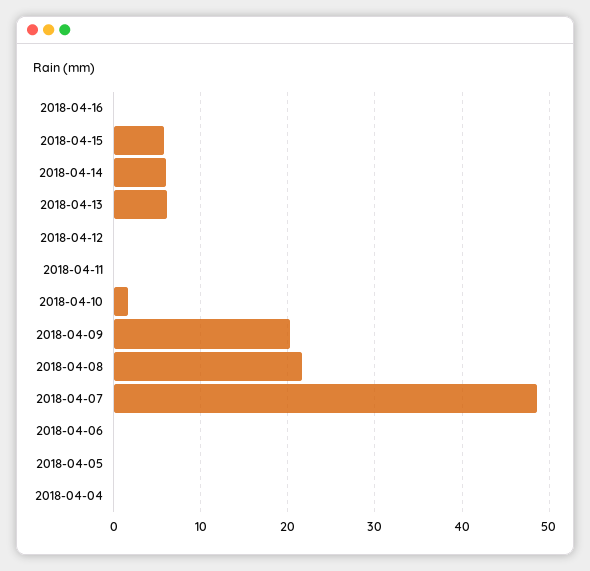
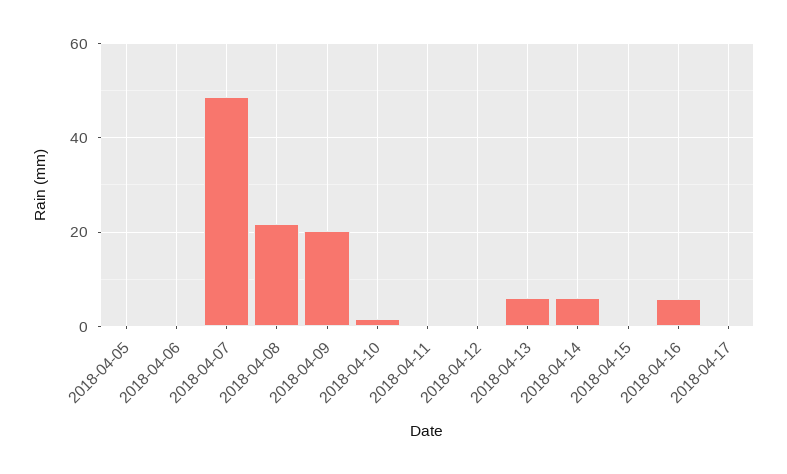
2018-04-16: 0 -> 6
2018-04-15: 6 -> 0
2018-04-04: 0 -> none
2018-04-17: none -> 0

